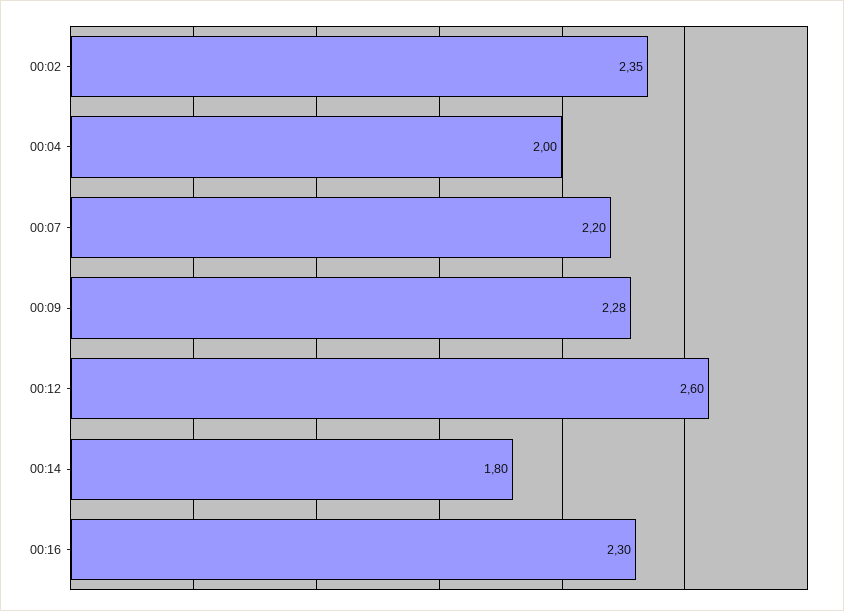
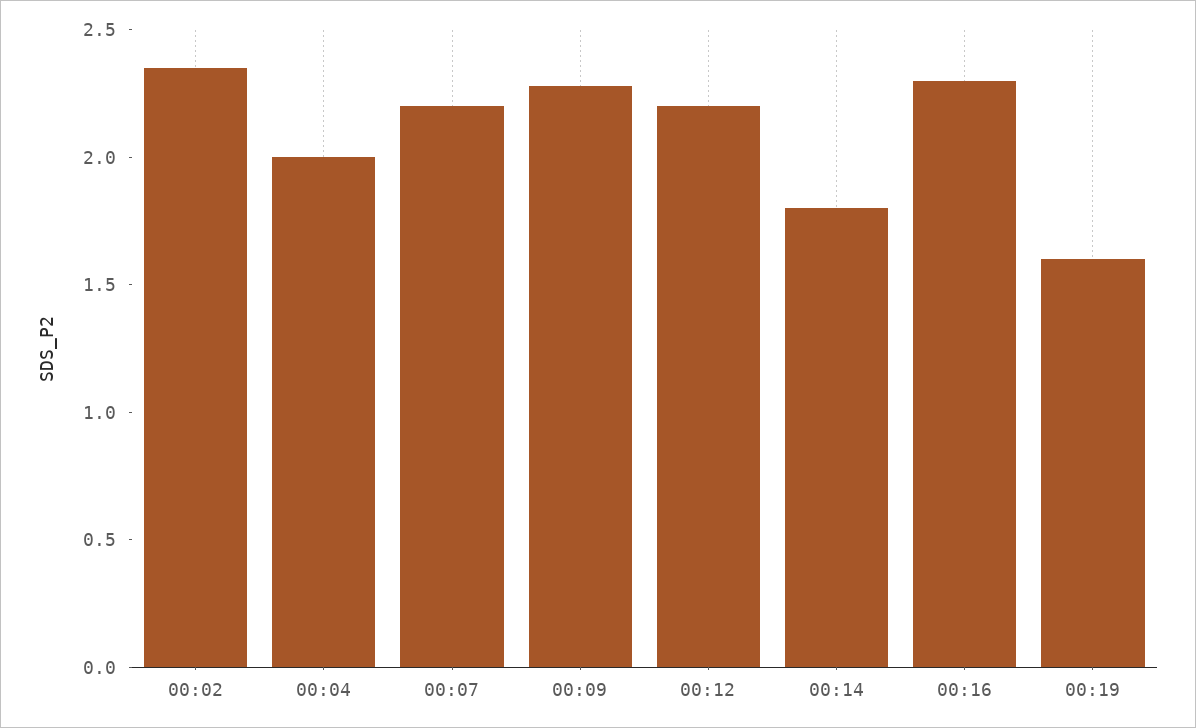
00:12: 2.6 -> 2.2
00:19: none -> 1.6

